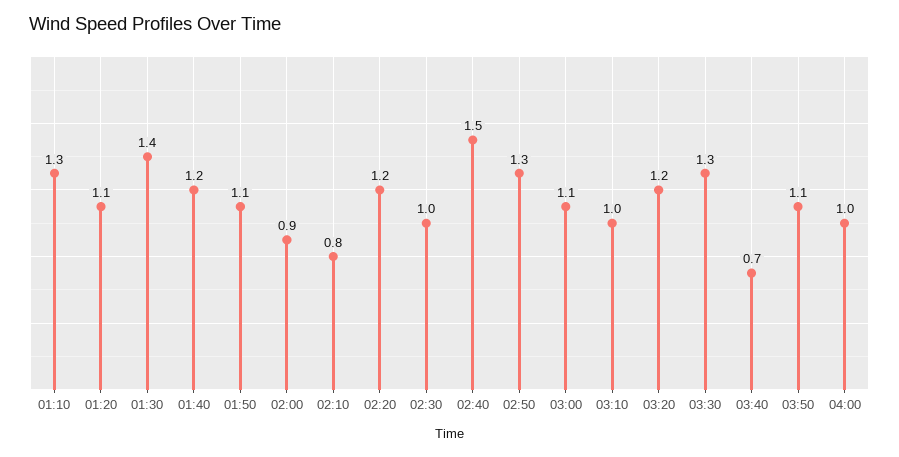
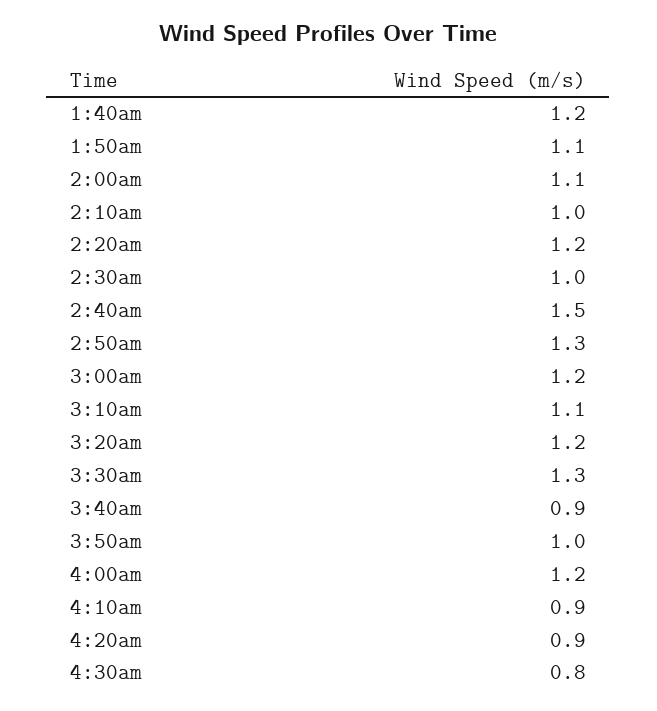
01:10: 1.3 -> none
01:20: 1.1 -> none
01:30: 1.4 -> none
02:00: 0.9 -> 1.1
02:10: 0.8 -> 1
03:00: 1.1 -> 1.2
03:10: 1 -> 1.1
03:40: 0.7 -> 0.9
03:50: 1.1 -> 1
04:00: 1 -> 1.2
4:10am: none -> 0.9
4:20am: none -> 0.9
4:30am: none -> 0.8

